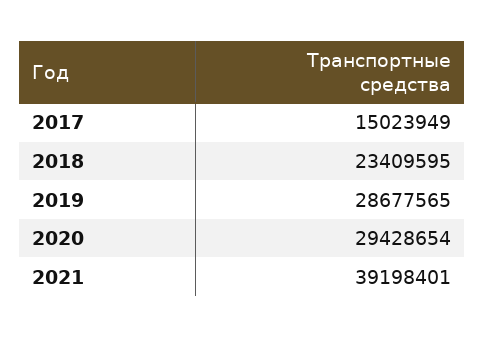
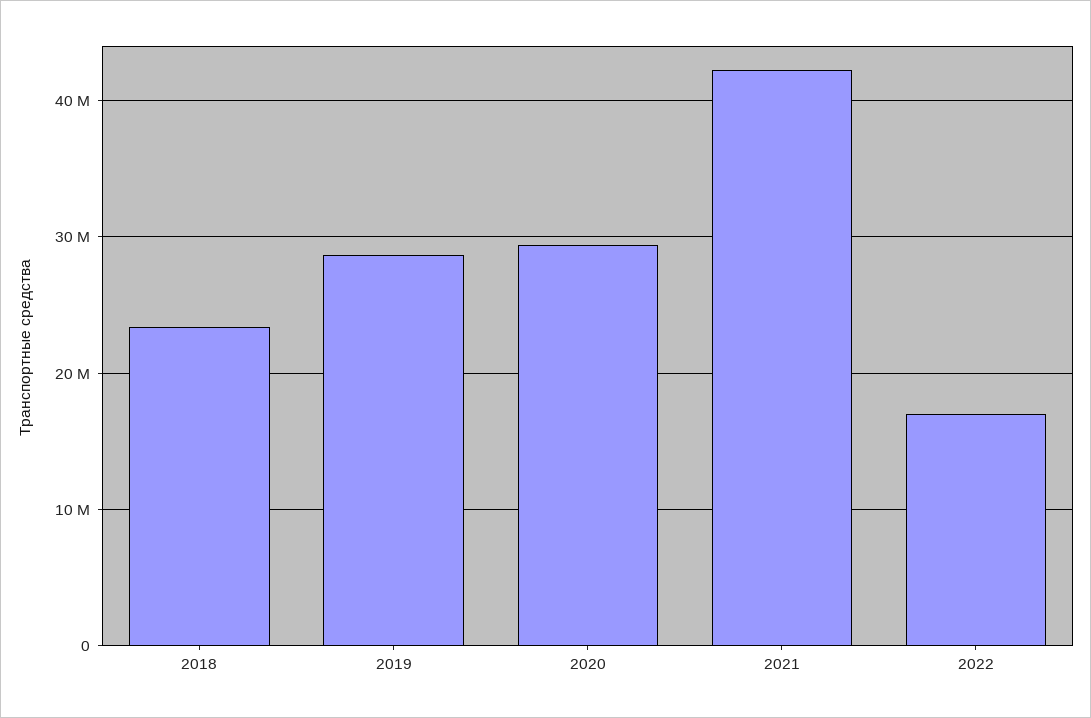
2017: 15023949 -> none
2021: 39198401 -> 42000000
2022: none -> 17000000

